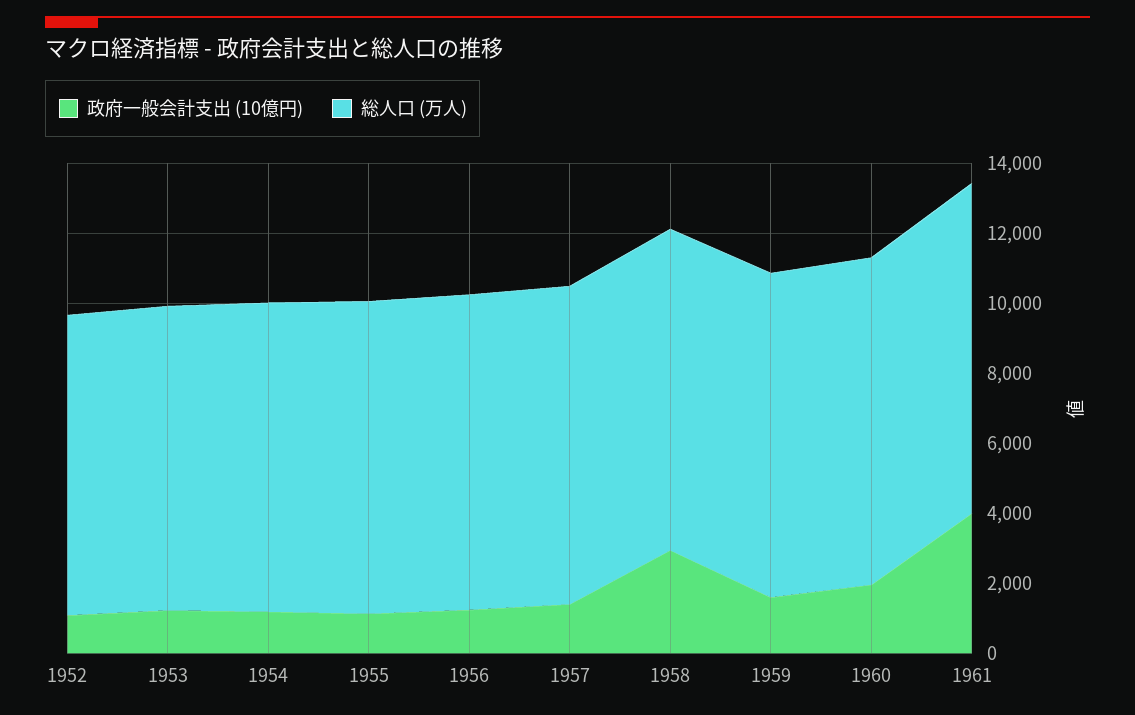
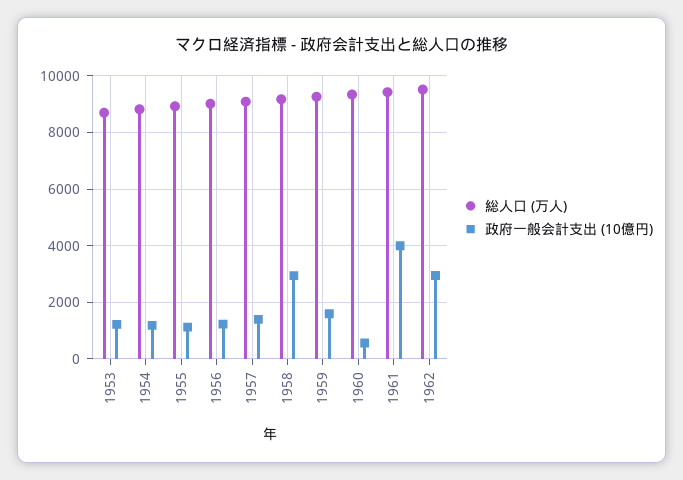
政府一般会計支出 (10億円), 1952: 1000 -> none
総人口 (万人), 1952: 8500 -> none
政府一般会計支出 (10億円), 1960: 2000 -> 500
総人口 (万人), 1962: none -> 9500
政府一般会計支出 (10億円), 1962: none -> 3000

